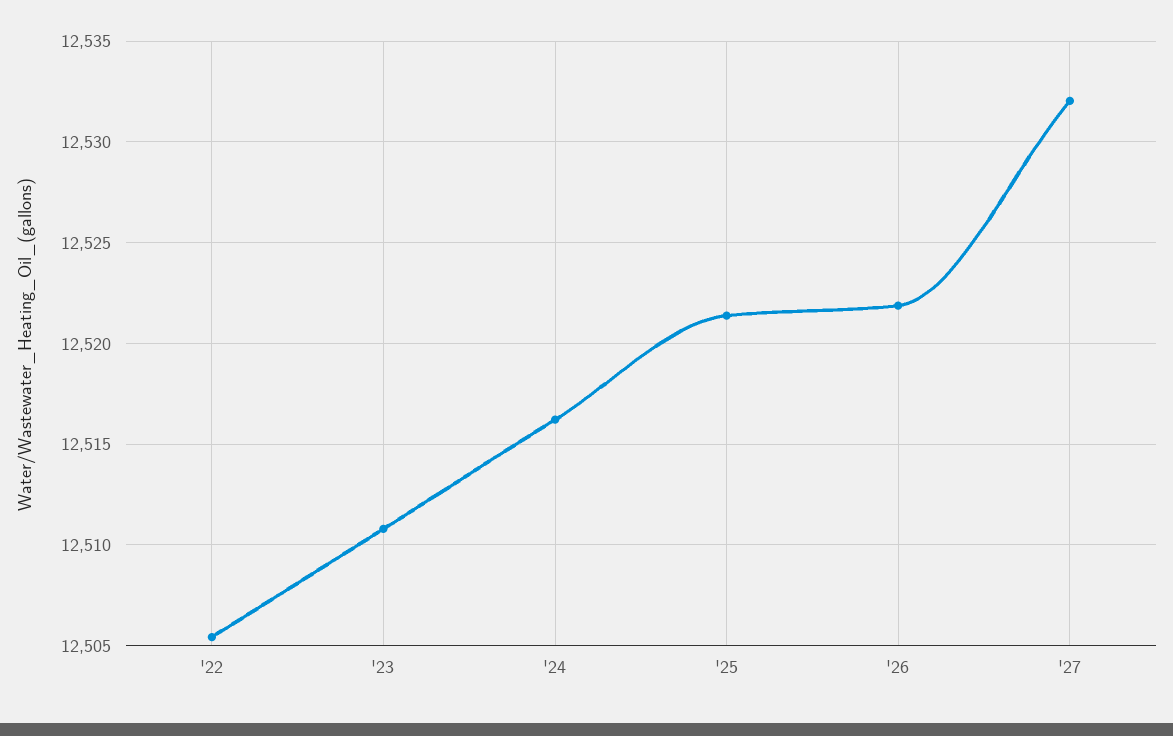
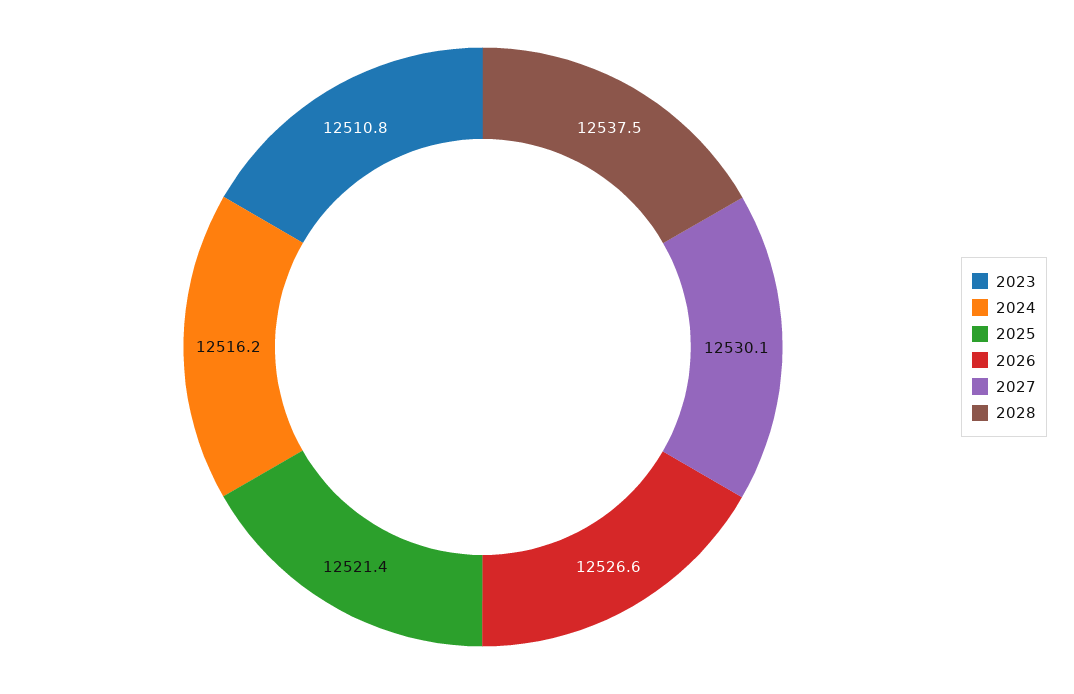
'22: 12505.5 -> none
'26: 12522 -> 12526.6
'27: 12532 -> 12530.1
2028: none -> 12537.5

